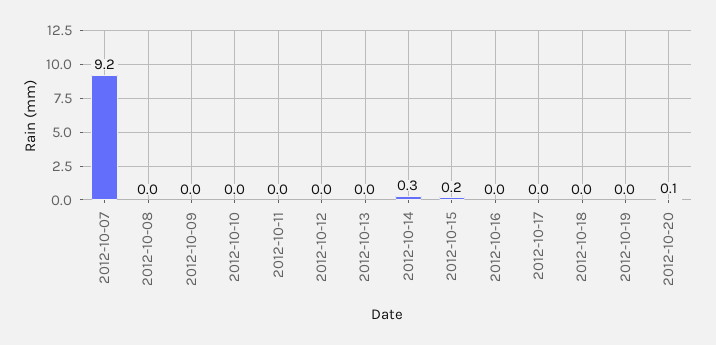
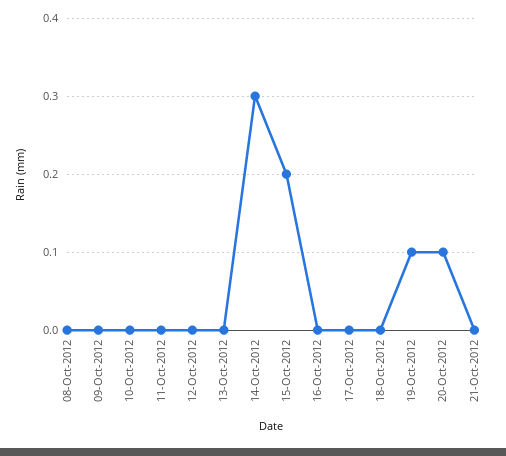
2012-10-07: 9.2 -> none
2012-10-19: 0 -> 0.1
21-Oct-2012: none -> 0

